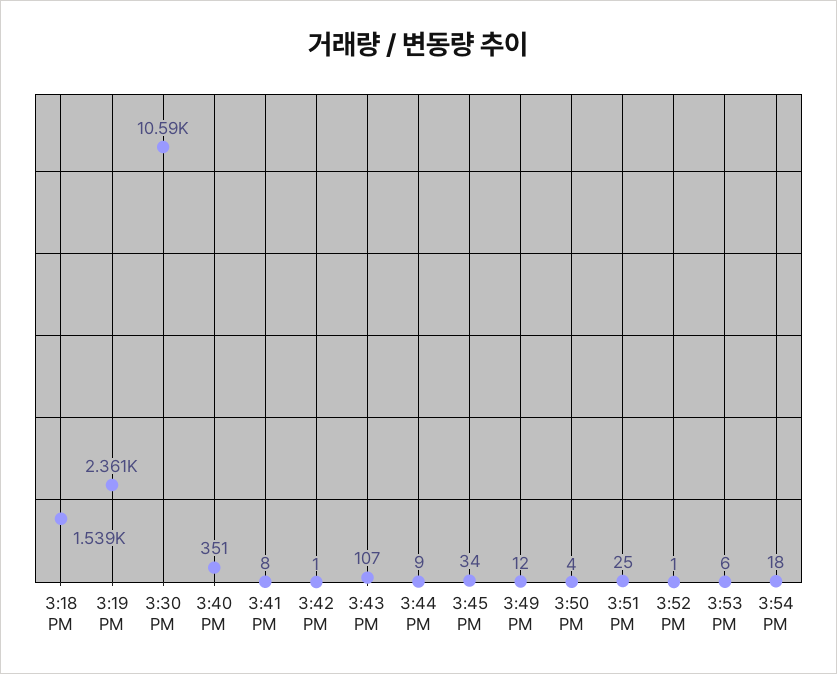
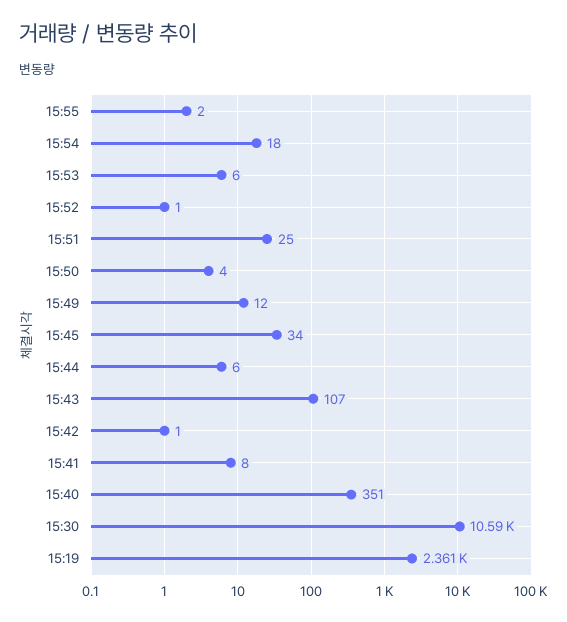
3:18 PM: 1539 -> none
3:44 PM: 9 -> 6
15:55: none -> 2

